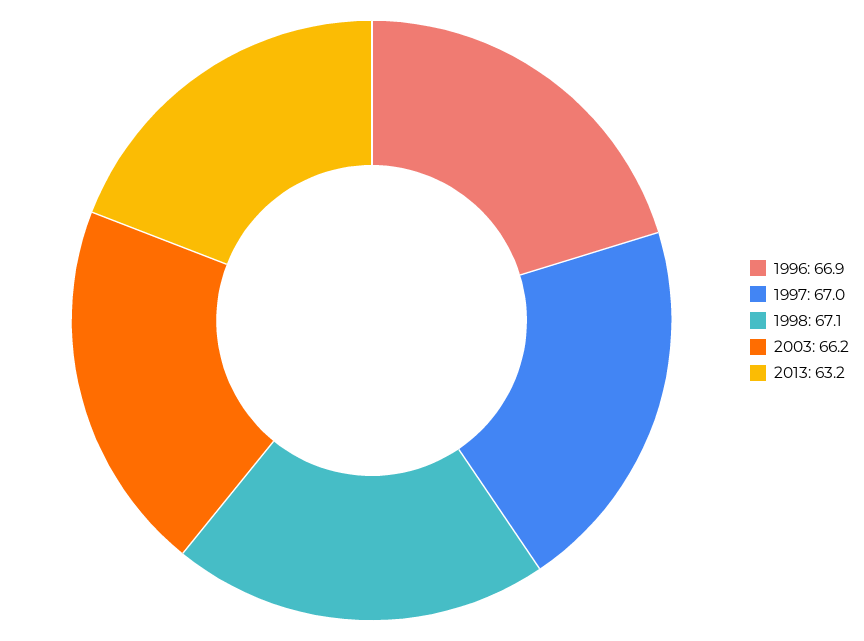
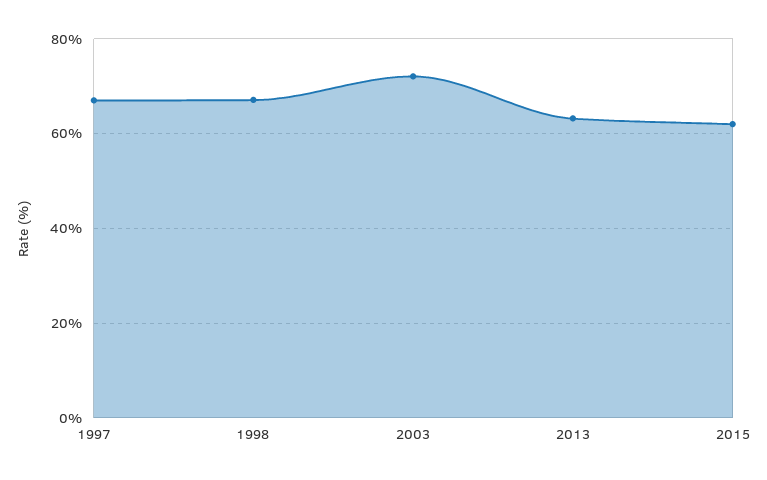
1996: 66.9 -> none
2003: 66.2 -> 72
2015: none -> 62

